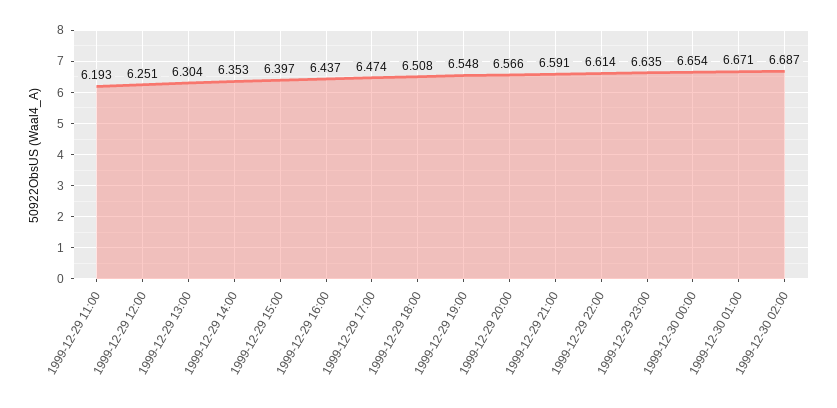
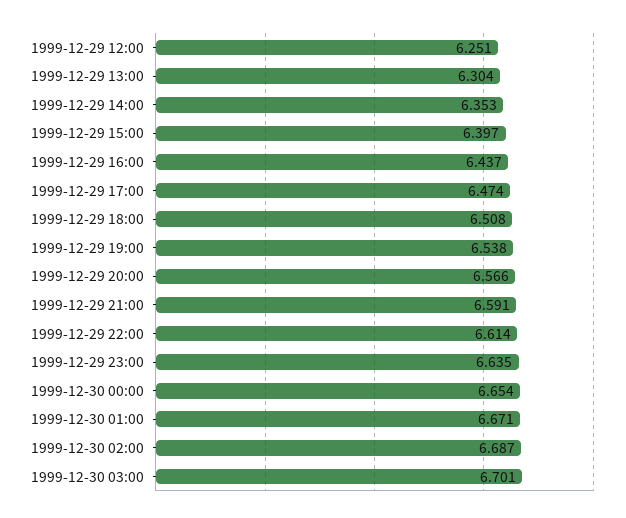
1999-12-29 11:00: 6.193 -> none
1999-12-29 19:00: 6.548 -> 6.538
1999-12-30 03:00: none -> 6.701

